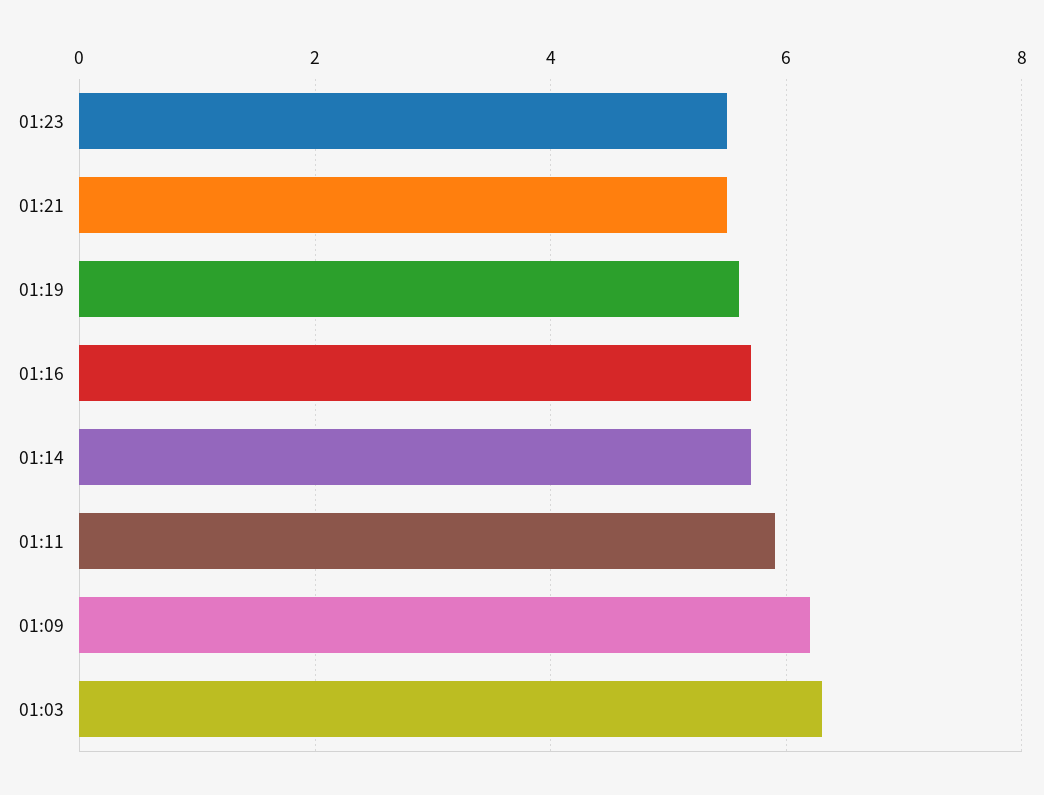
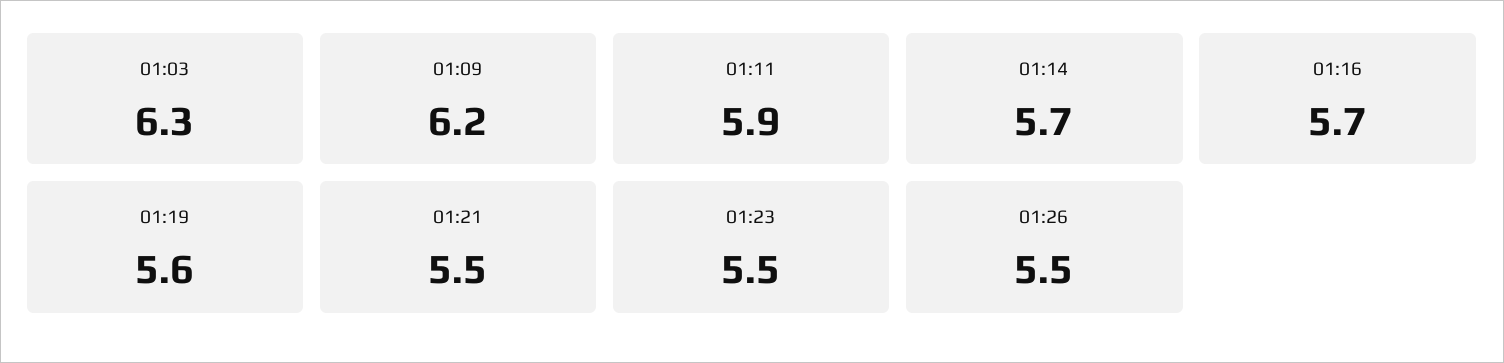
01:26: none -> 5.5

